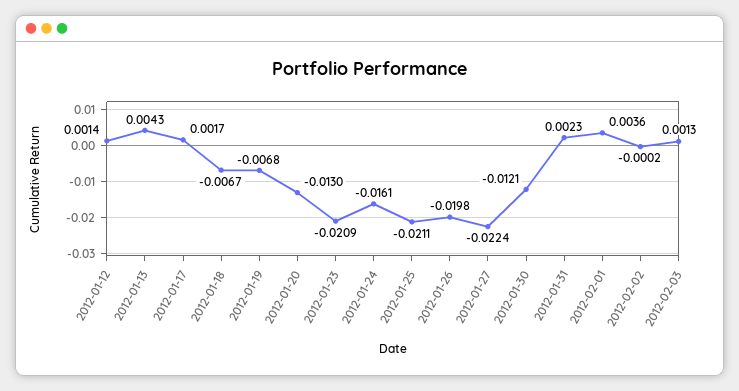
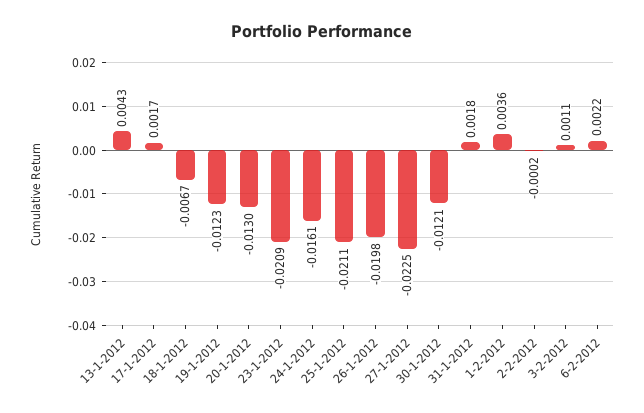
2012-01-12: 0.0014 -> none
2012-01-19: -0.0068 -> -0.0123
2012-01-27: -0.0224 -> -0.0225
2012-01-31: 0.0023 -> 0.0018
2012-02-03: 0.0013 -> 0.0011
6-2-2012: none -> 0.0022

